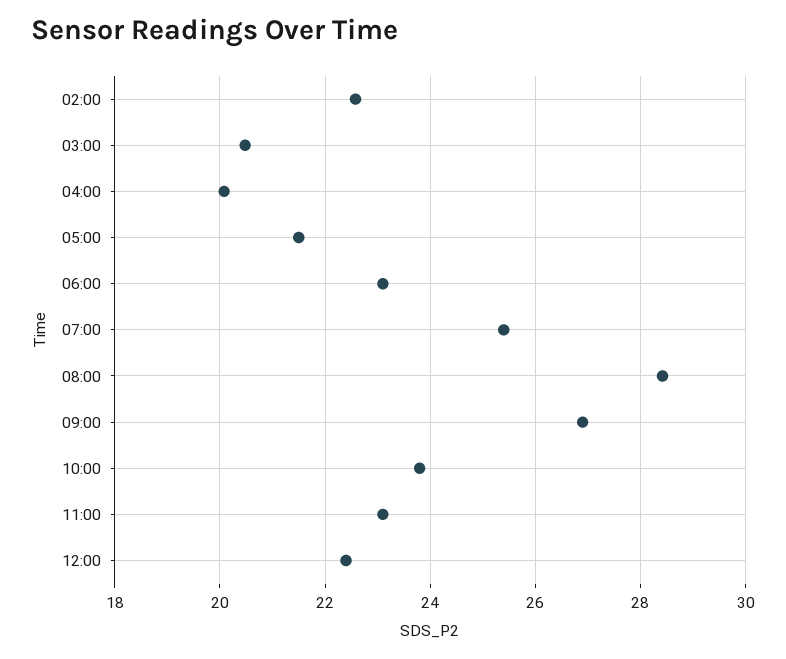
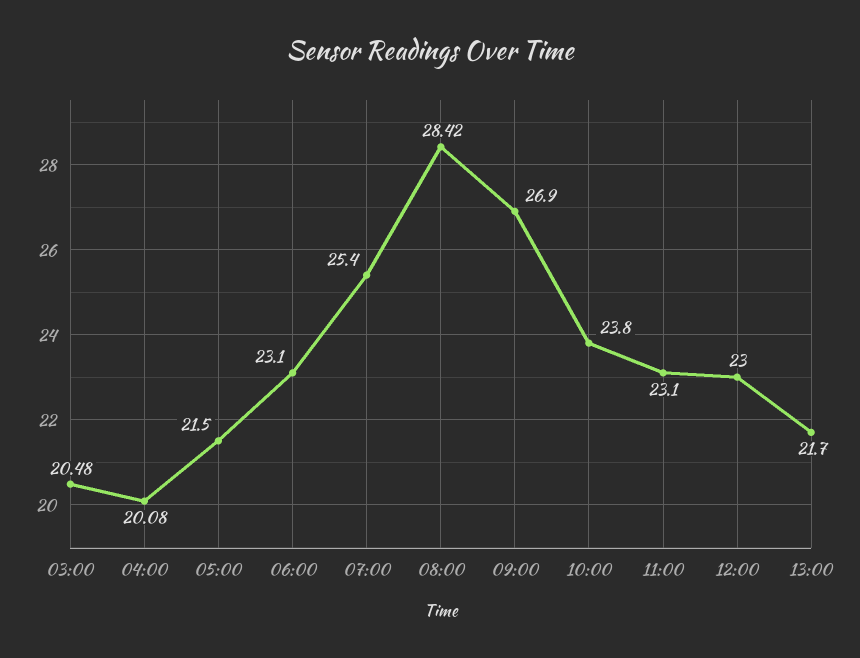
02:00: 22.6 -> none
12:00: 22.4 -> 23
13:00: none -> 21.7

